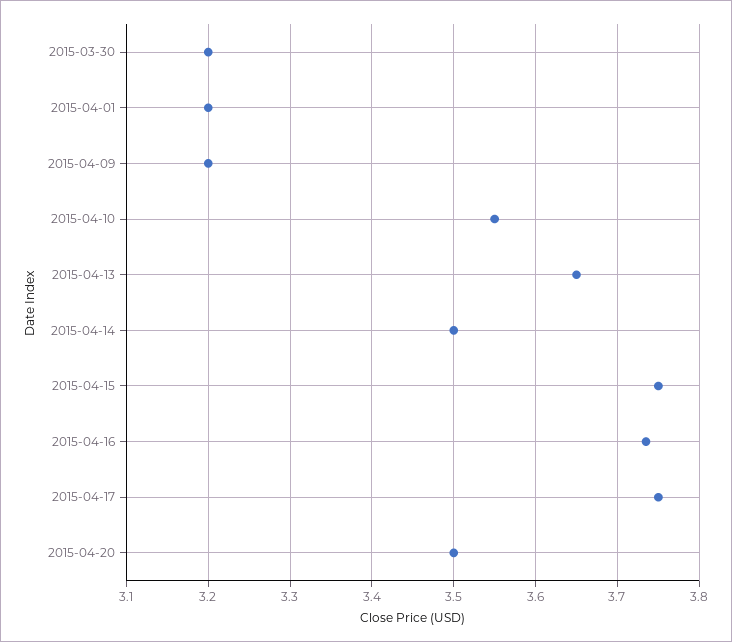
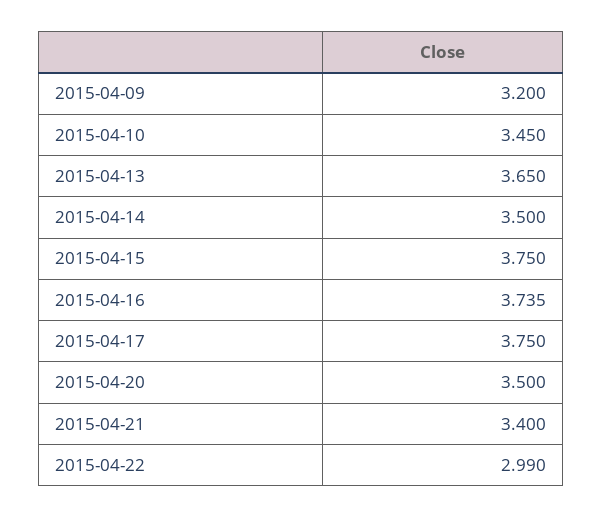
2015-03-30: 3.2 -> none
2015-04-01: 3.2 -> none
2015-04-10: 3.55 -> 3.45
2015-04-21: none -> 3.4
2015-04-22: none -> 2.99

